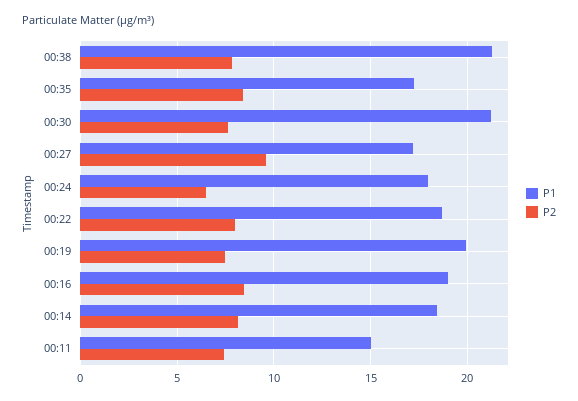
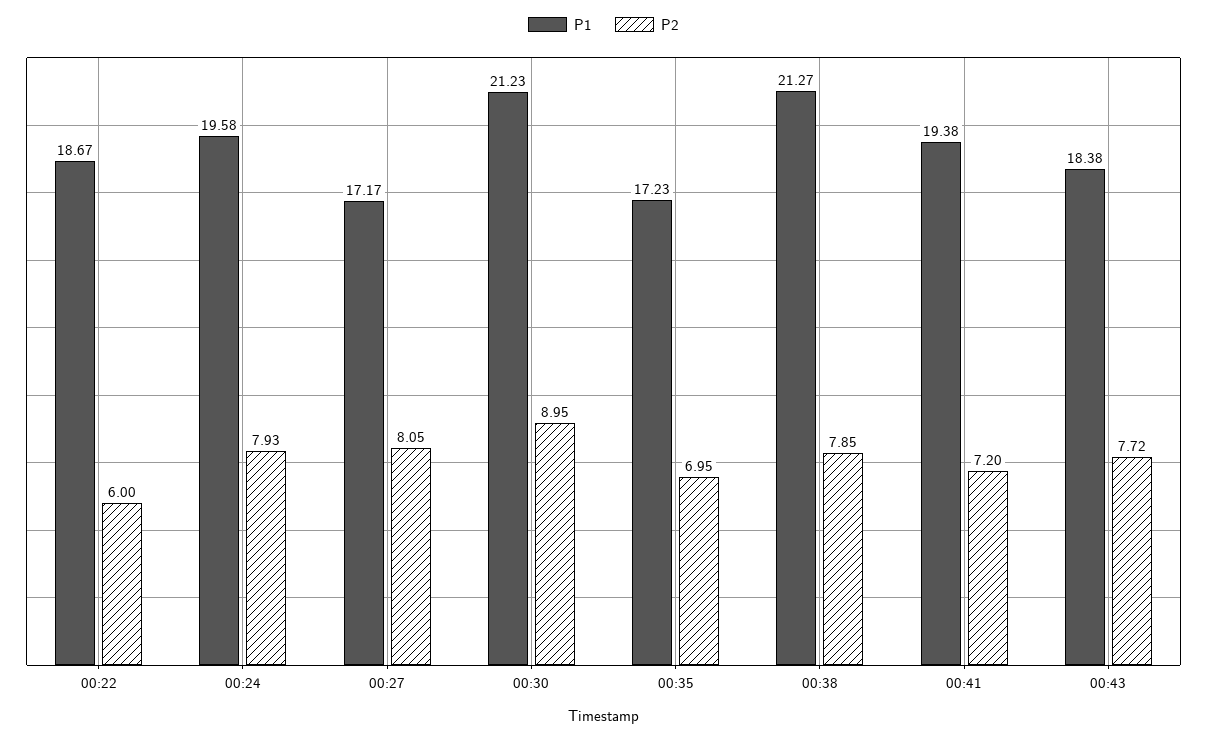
P2, 00:35: 8.5 -> 6.95
P2, 00:30: 7.5 -> 8.95
P2, 00:27: 9.5 -> 8.05
P1, 00:24: 18 -> 19.58
P2, 00:24: 6.5 -> 7.93
P2, 00:22: 8 -> 6
P1, 00:19: 20 -> none
P2, 00:19: 7.5 -> none
P1, 00:16: 19 -> none
P2, 00:16: 8.5 -> none
P1, 00:14: 18.5 -> none
P2, 00:14: 8 -> none
P1, 00:11: 15 -> none
P2, 00:11: 7.5 -> none
P1, 00:41: none -> 19.38
P2, 00:41: none -> 7.2
P1, 00:43: none -> 18.38
P2, 00:43: none -> 7.72

